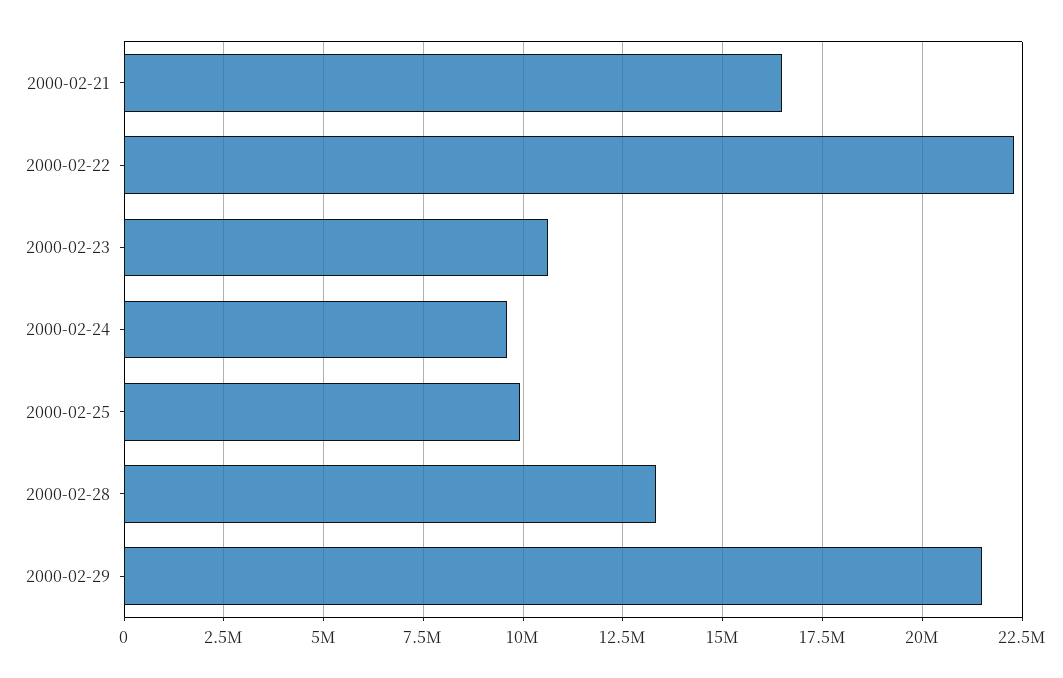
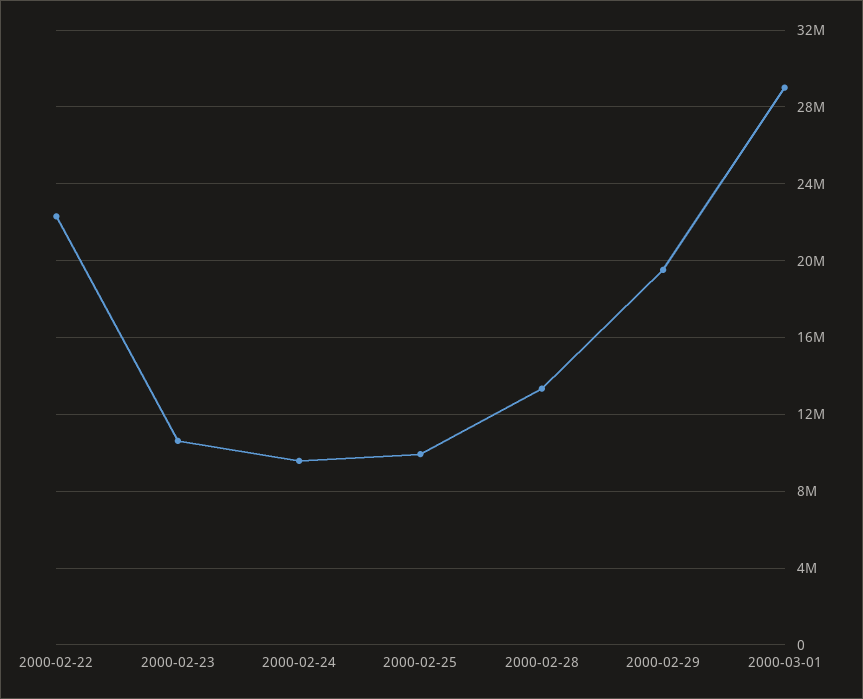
2000-02-21: 16500000 -> none
2000-02-29: 21500000 -> 19500000
2000-03-01: none -> 29000000

